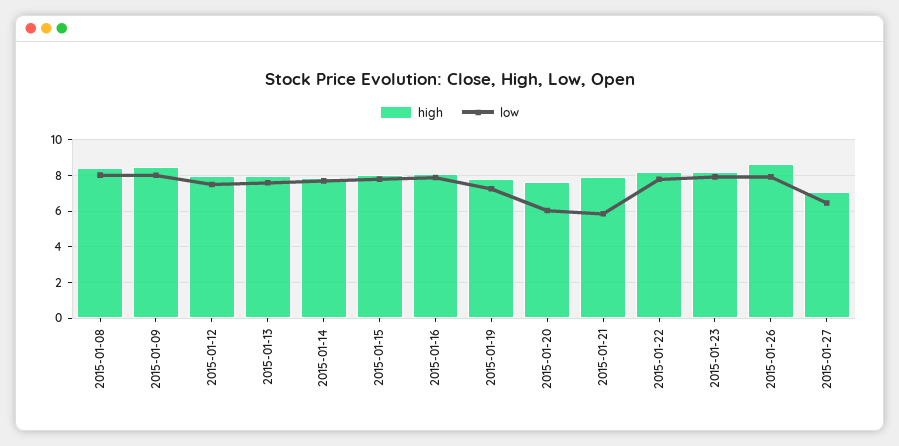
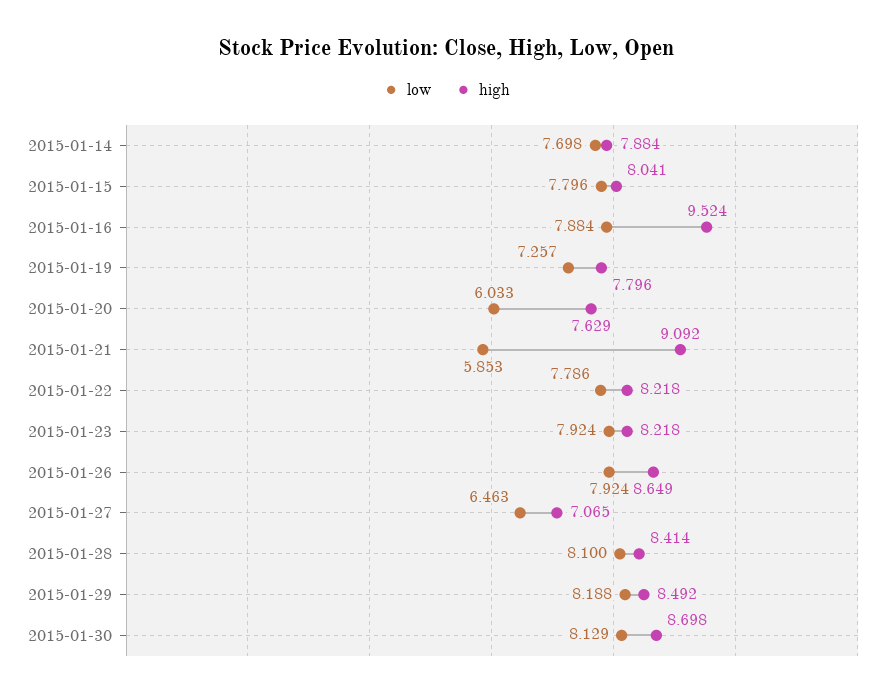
high, 2015-01-08: 8.5 -> none
low, 2015-01-08: 8 -> none
high, 2015-01-09: 8.5 -> none
low, 2015-01-09: 8 -> none
high, 2015-01-12: 8 -> none
low, 2015-01-12: 7.5 -> none
high, 2015-01-13: 8 -> none
low, 2015-01-13: 7.5 -> none
high, 2015-01-16: 8 -> 9.524
high, 2015-01-21: 8 -> 9.092
low, 2015-01-28: none -> 8.1
high, 2015-01-28: none -> 8.414
low, 2015-01-29: none -> 8.188
high, 2015-01-29: none -> 8.492
low, 2015-01-30: none -> 8.129
high, 2015-01-30: none -> 8.698

